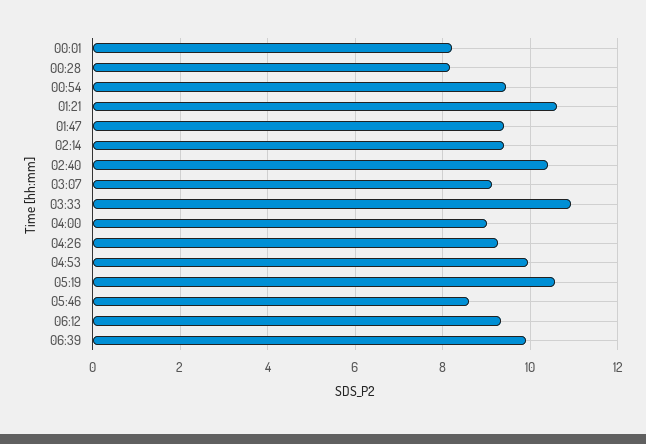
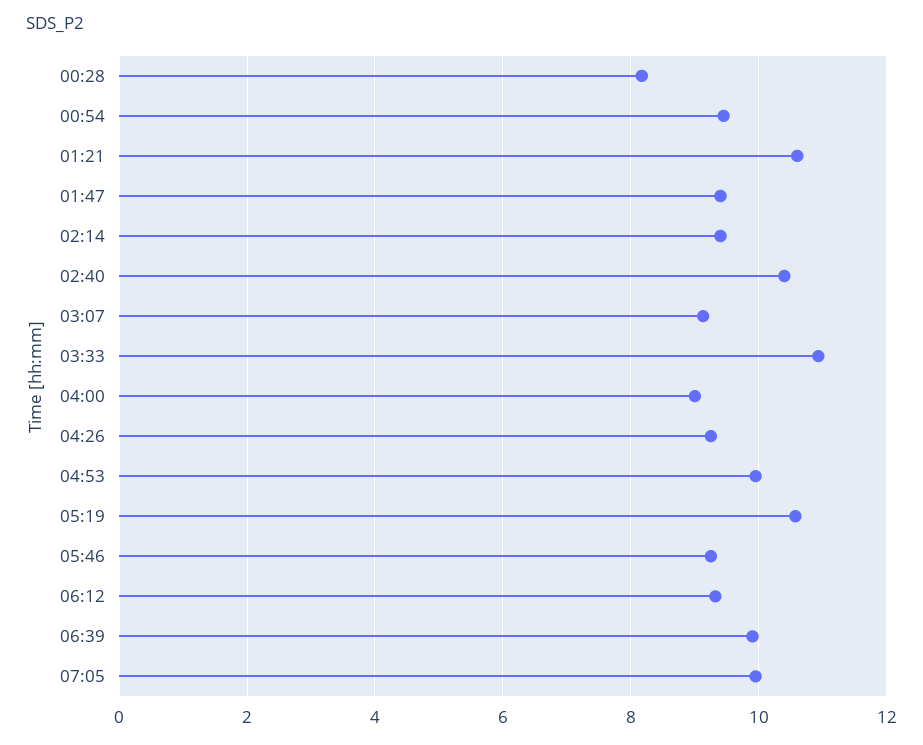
00:01: 8.2 -> none
05:46: 8.6 -> 9.2
07:05: none -> 10

